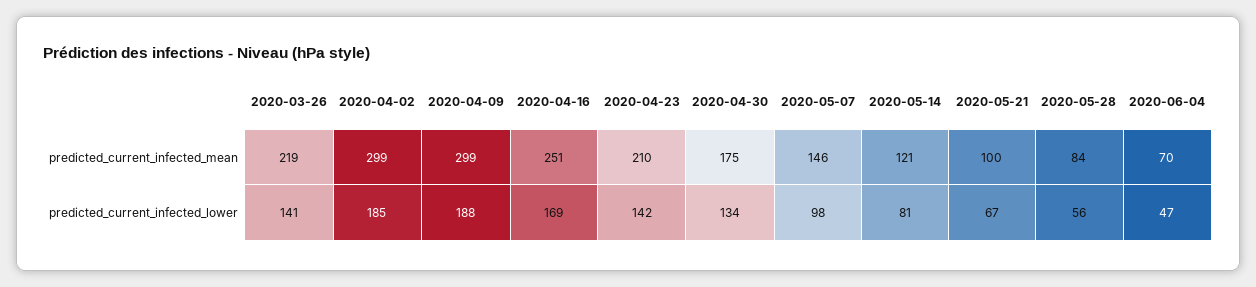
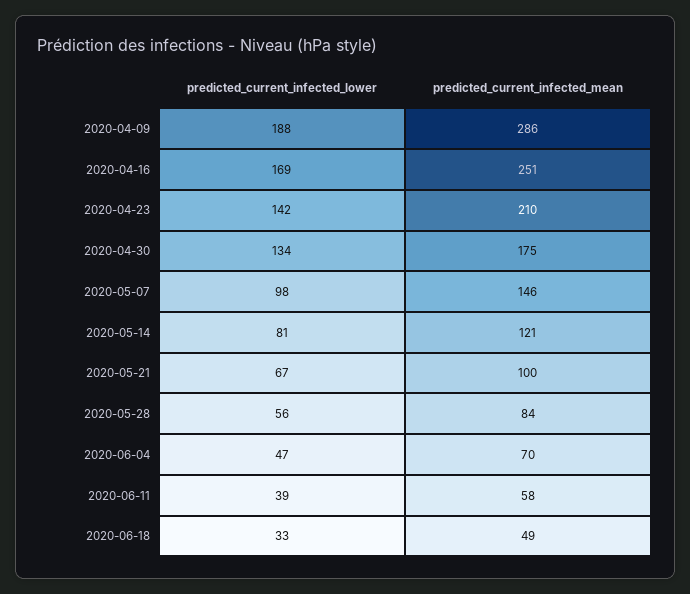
2020-03-26, predicted_current_infected_mean: 219 -> none
2020-04-02, predicted_current_infected_mean: 299 -> none
2020-04-09, predicted_current_infected_mean: 299 -> 286
2020-03-26, predicted_current_infected_lower: 141 -> none
2020-04-02, predicted_current_infected_lower: 185 -> none
2020-06-11, predicted_current_infected_lower: none -> 39
2020-06-11, predicted_current_infected_mean: none -> 58
2020-06-18, predicted_current_infected_lower: none -> 33
2020-06-18, predicted_current_infected_mean: none -> 49

